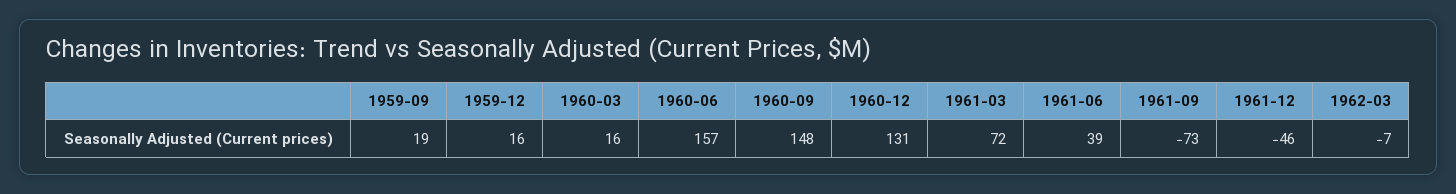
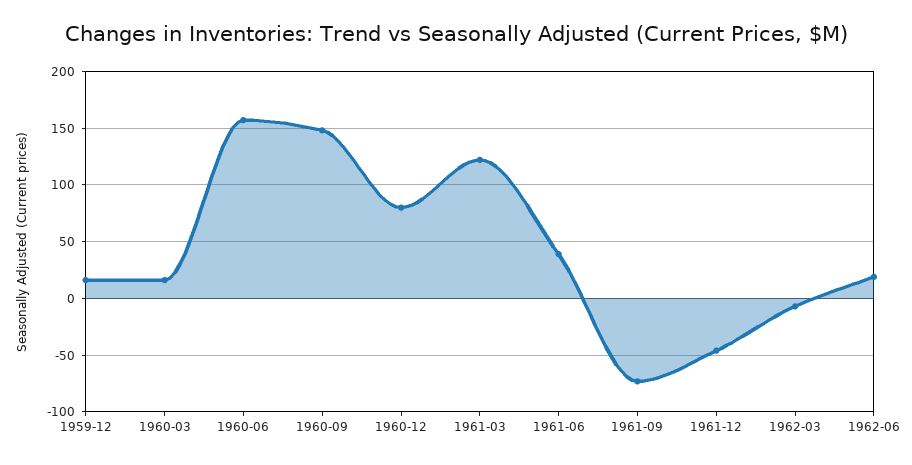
1959-09: 19 -> none
1960-12: 131 -> 80
1961-03: 72 -> 120
1962-06: none -> 20

